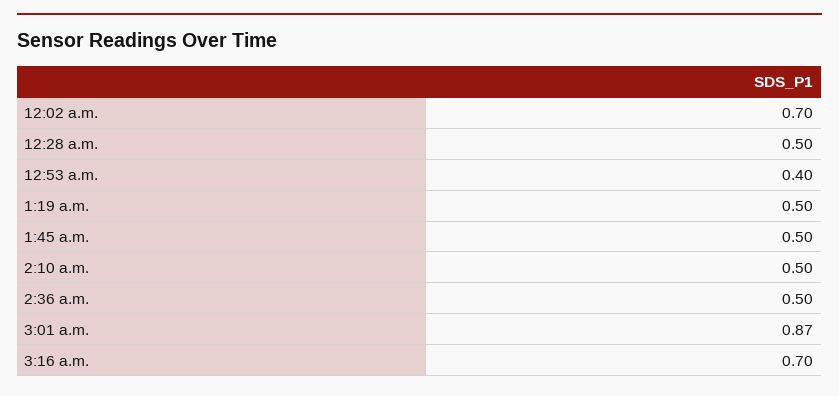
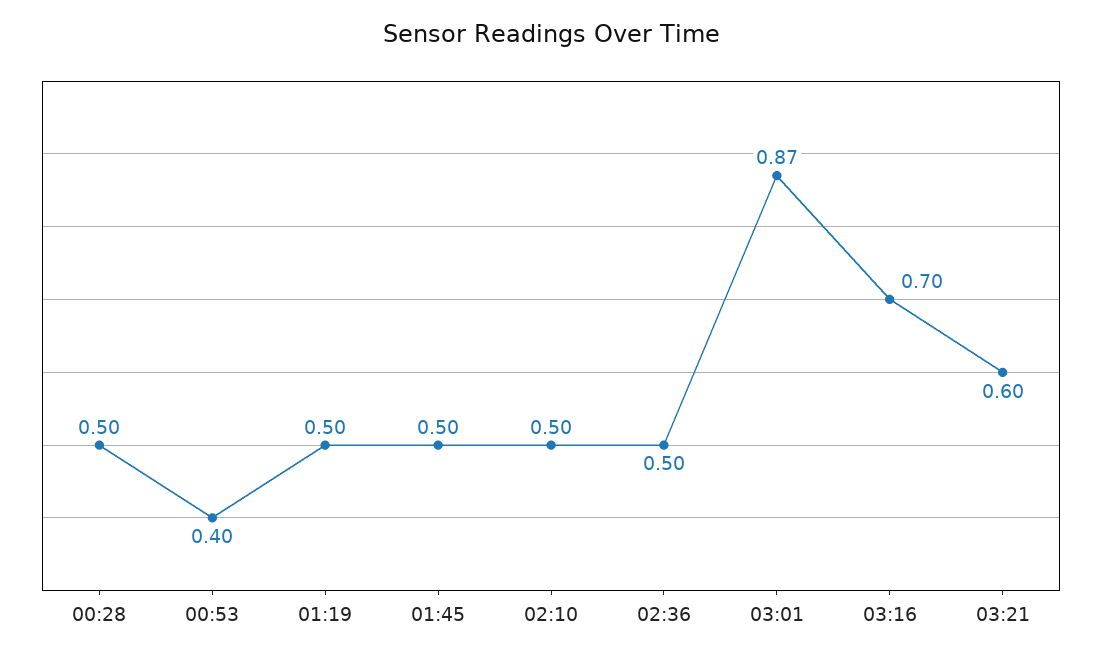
12:02 a.m.: 0.7 -> none
03:21: none -> 0.6

